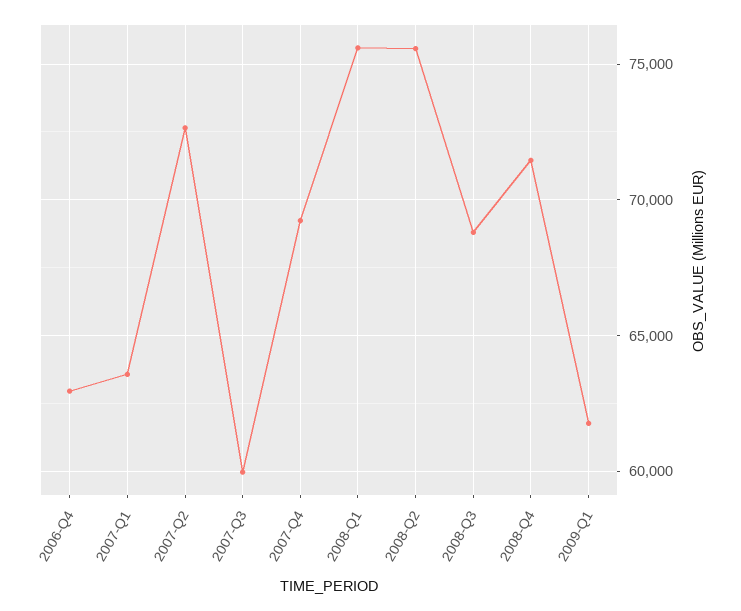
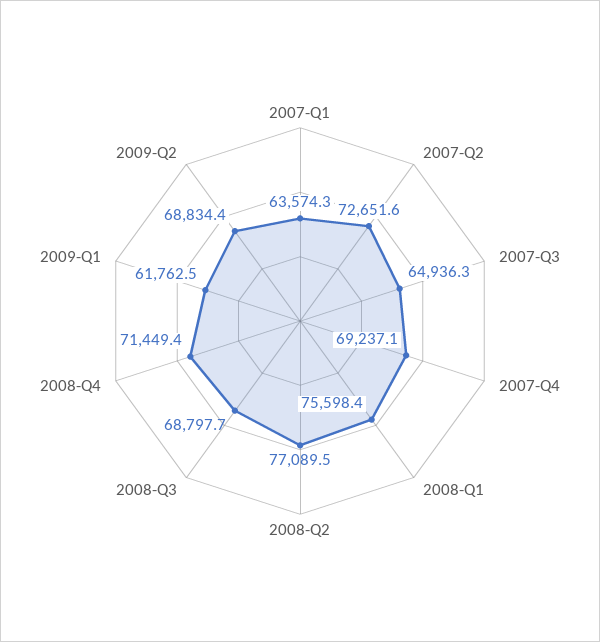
2006-Q4: 63000 -> none
2007-Q3: 60000 -> 64936.3
2008-Q2: 75500 -> 77089.5
2009-Q2: none -> 68834.4

